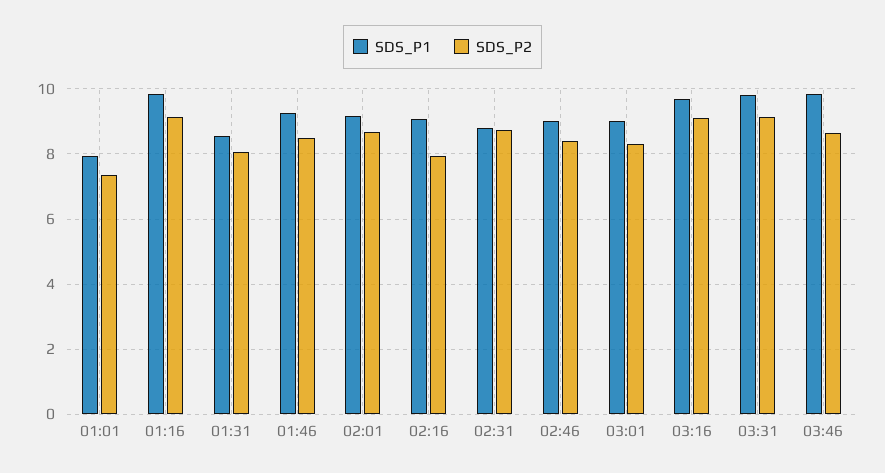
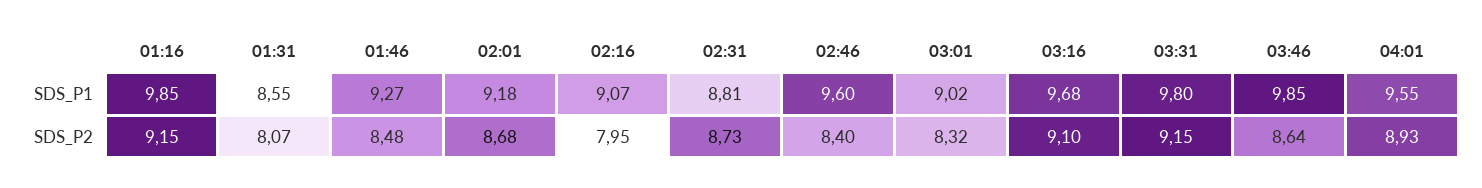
SDS_P1, 01:01: 8 -> none
SDS_P2, 01:01: 7.4 -> none
SDS_P1, 02:46: 9 -> 9.6
SDS_P1, 04:01: none -> 9.55
SDS_P2, 04:01: none -> 8.93

